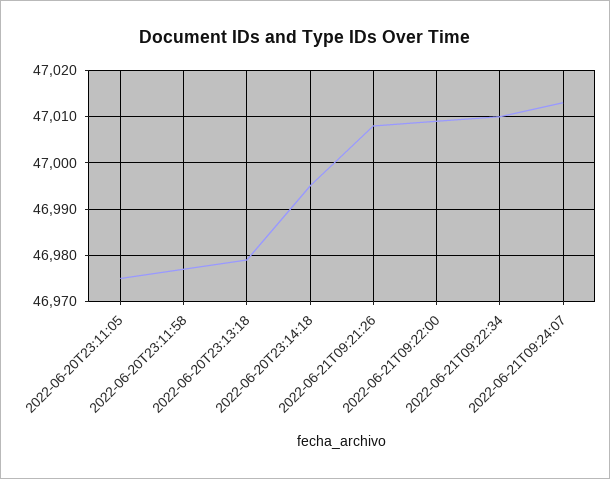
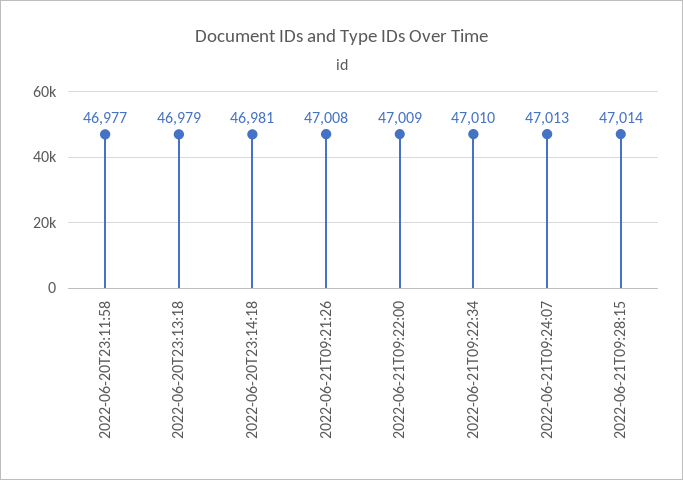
2022-06-20T23:11:05: 46975 -> none
2022-06-20T23:14:18: 46995 -> 46981
2022-06-21T09:28:15: none -> 47014

